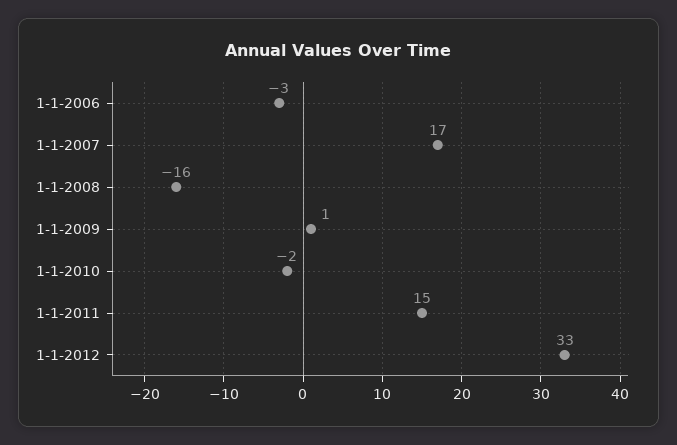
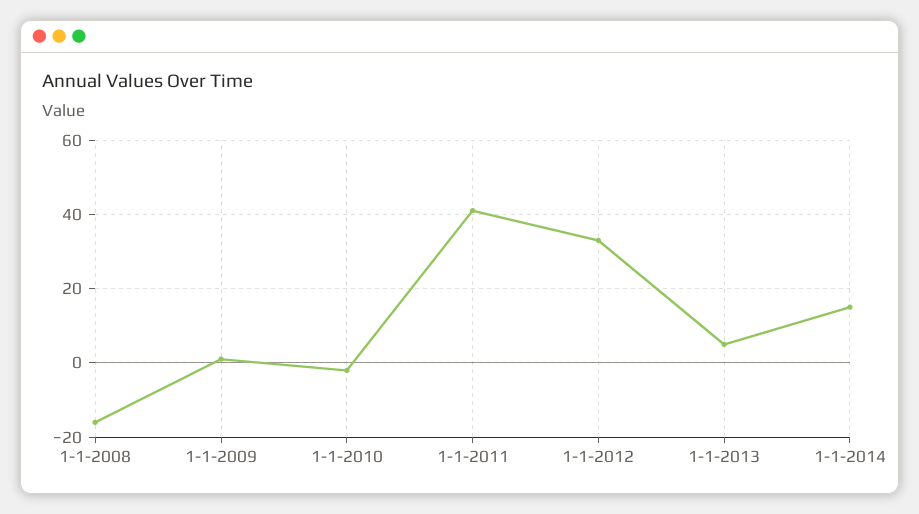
1-1-2006: -3 -> none
1-1-2007: 17 -> none
1-1-2011: 15 -> 40
1-1-2013: none -> 5
1-1-2014: none -> 15

